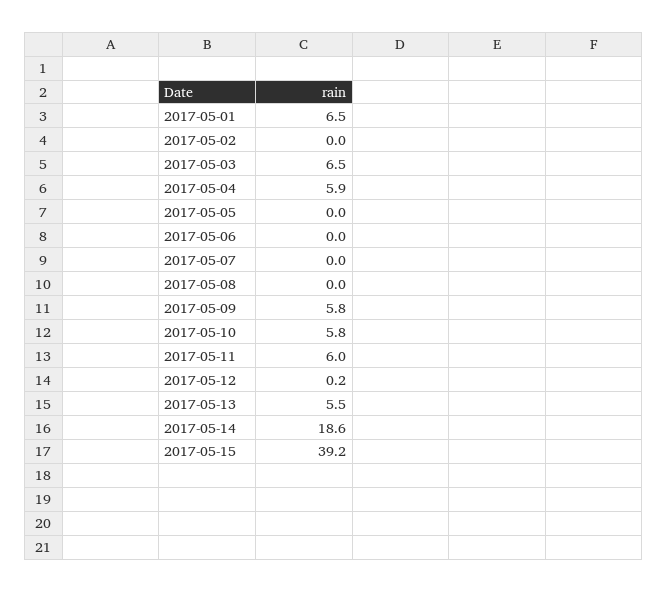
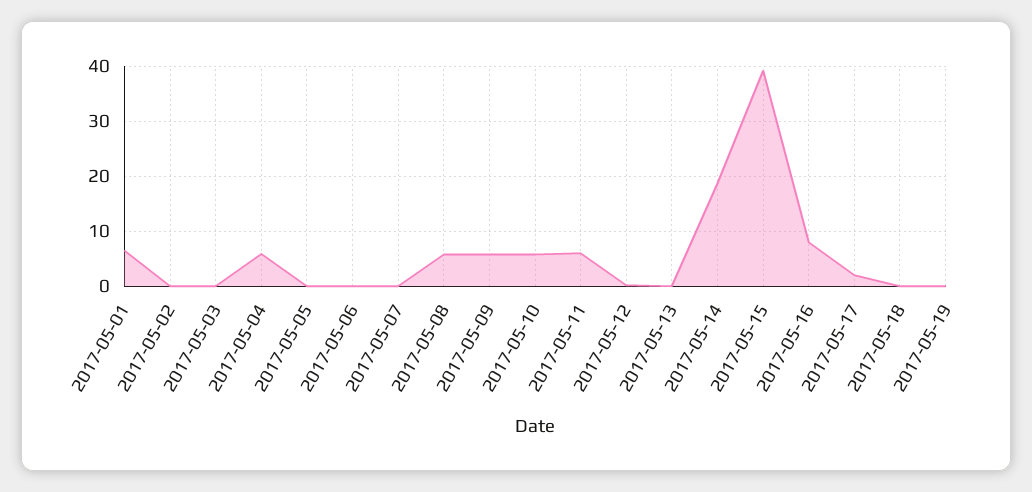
2017-05-03: 6.5 -> 0
2017-05-08: 0 -> 6
2017-05-13: 5.5 -> 0
2017-05-16: none -> 8
2017-05-17: none -> 2
2017-05-18: none -> 0
2017-05-19: none -> 0

